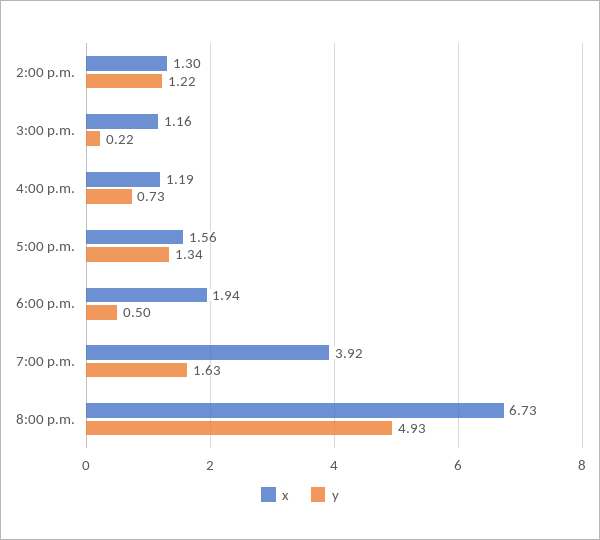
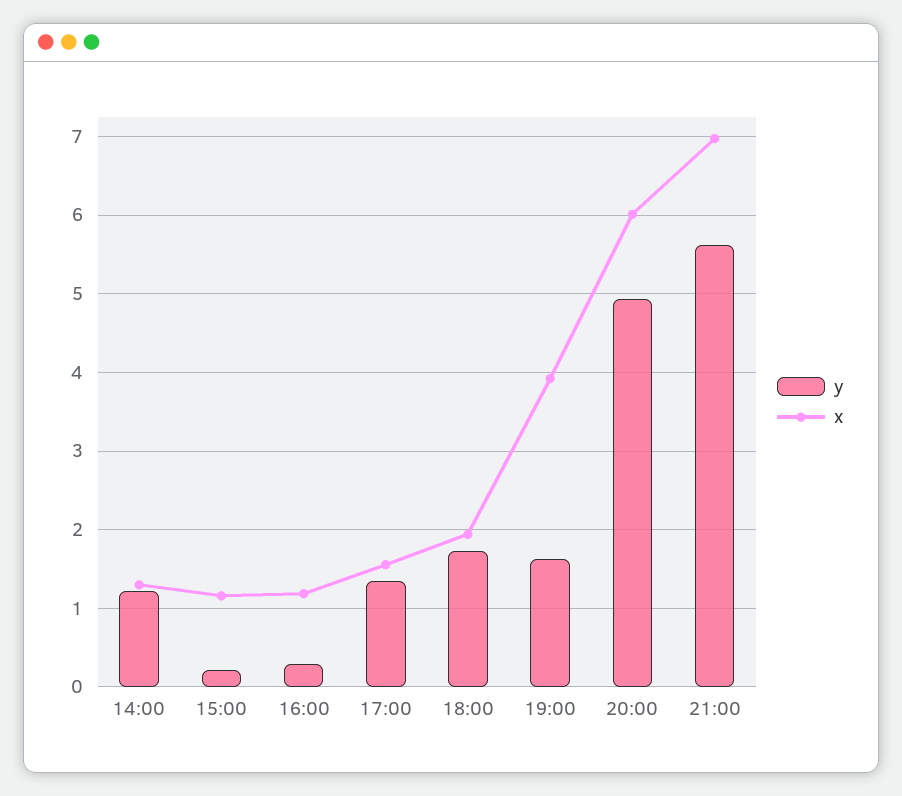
y, 4:00 p.m.: 0.73 -> 0.3
y, 6:00 p.m.: 0.5 -> 1.7
x, 8:00 p.m.: 6.73 -> 6
y, 21:00: none -> 5.6
x, 21:00: none -> 7

